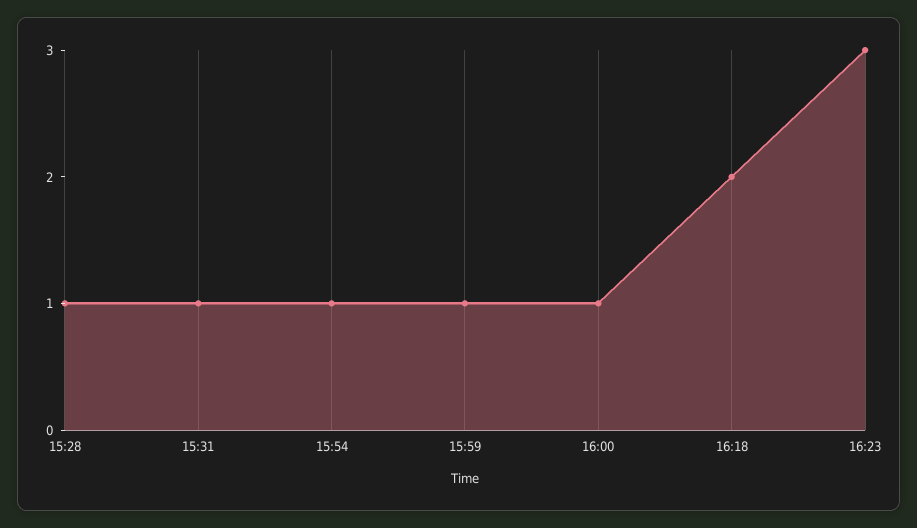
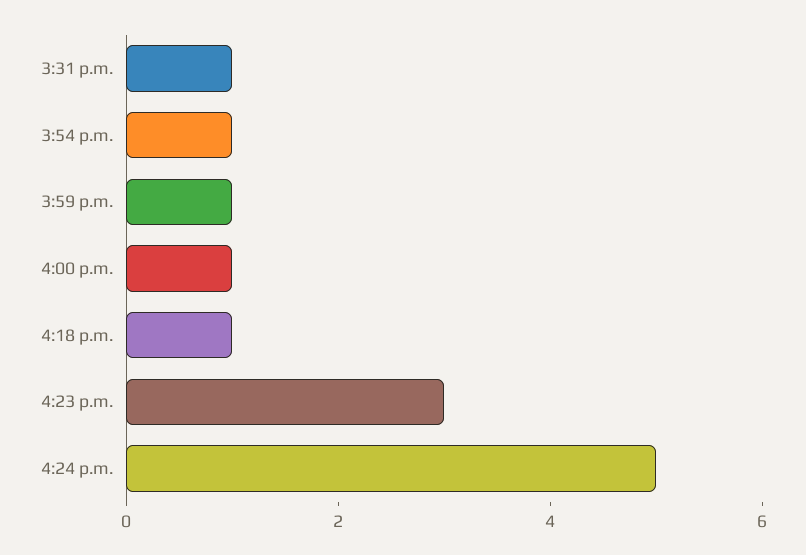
15:28: 1 -> none
16:18: 2 -> 1
4:24 p.m.: none -> 5

